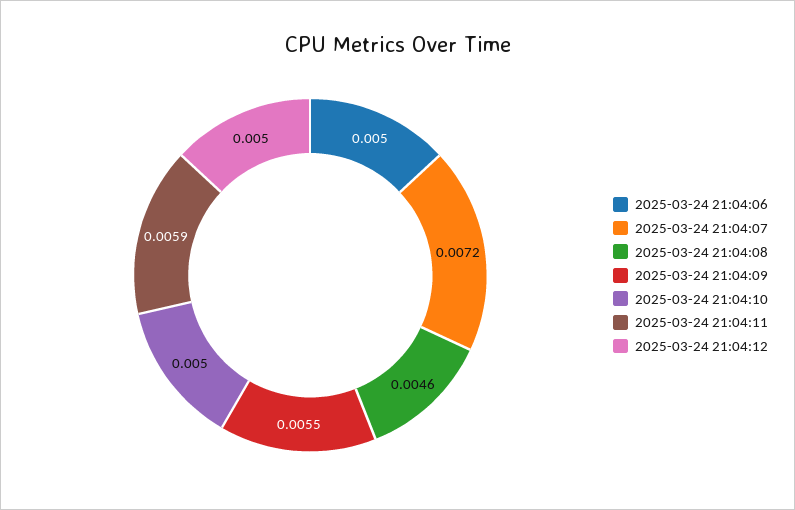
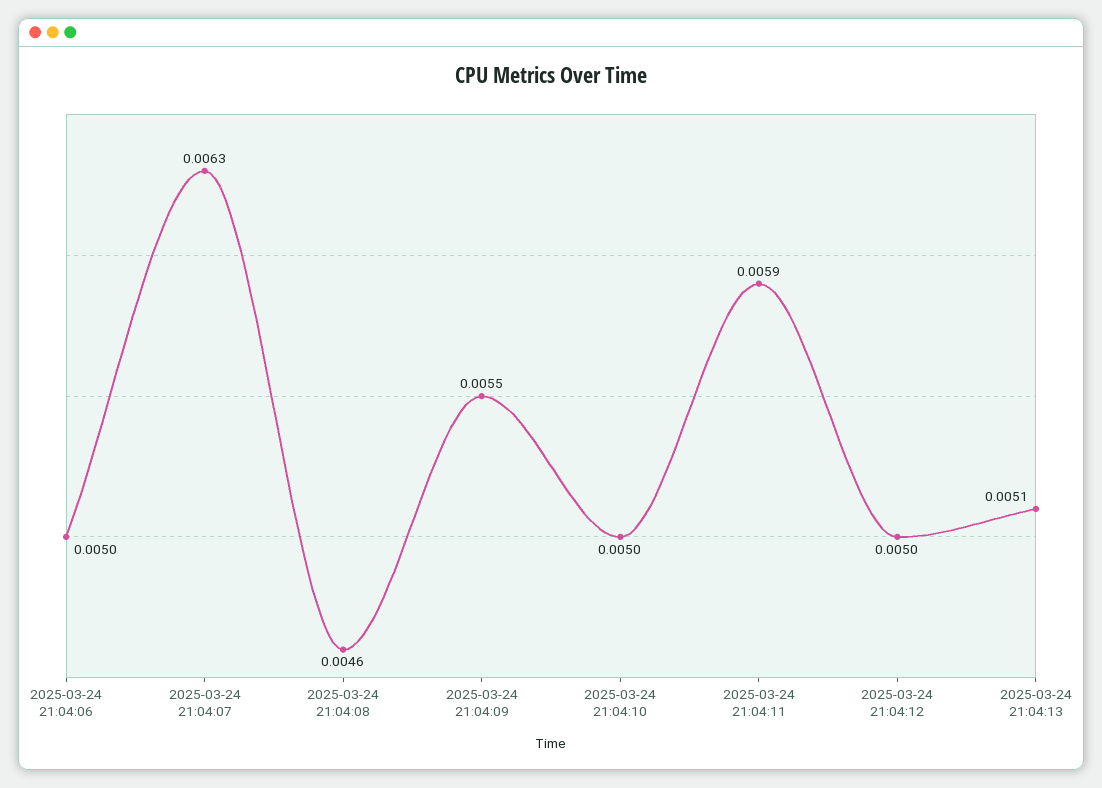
2025-03-24 21:04:07: 0.0072 -> 0.0063
2025-03-24 21:04:13: none -> 0.0051

